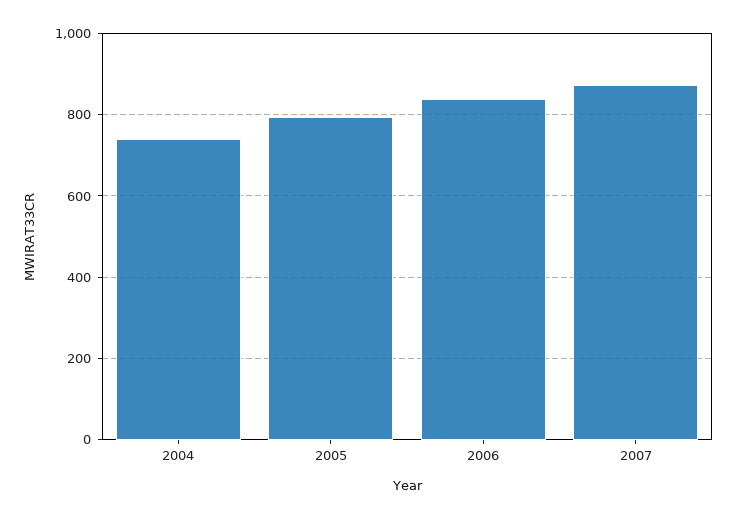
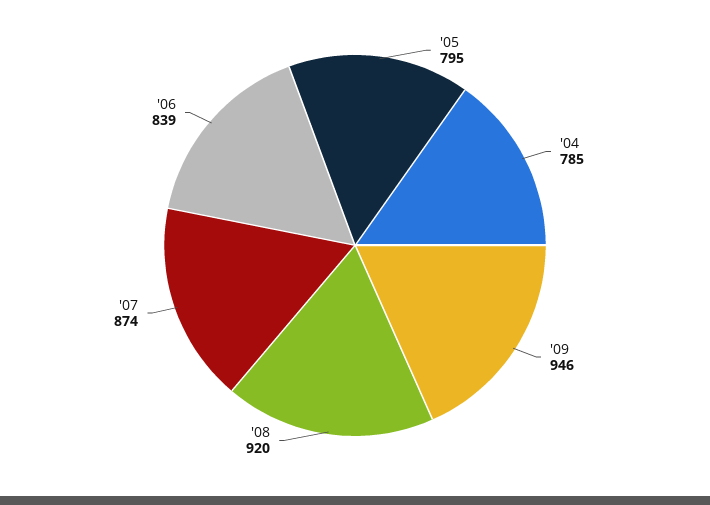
2004: 740 -> 785
'09: none -> 946
'08: none -> 920

